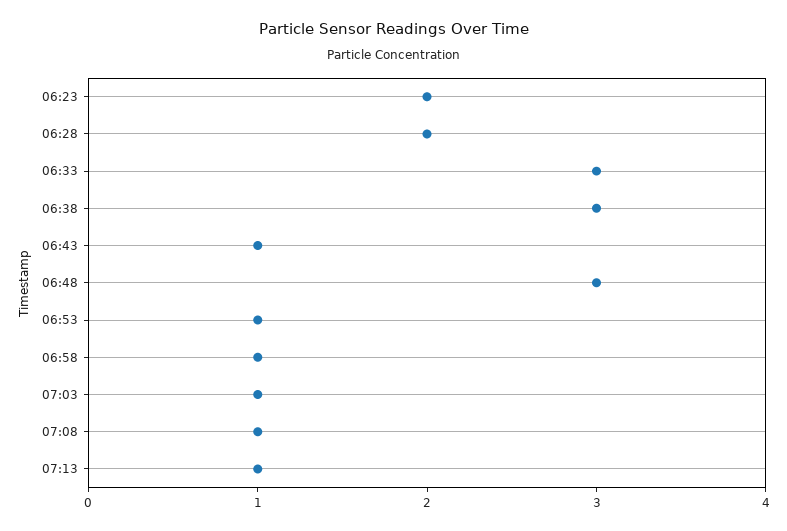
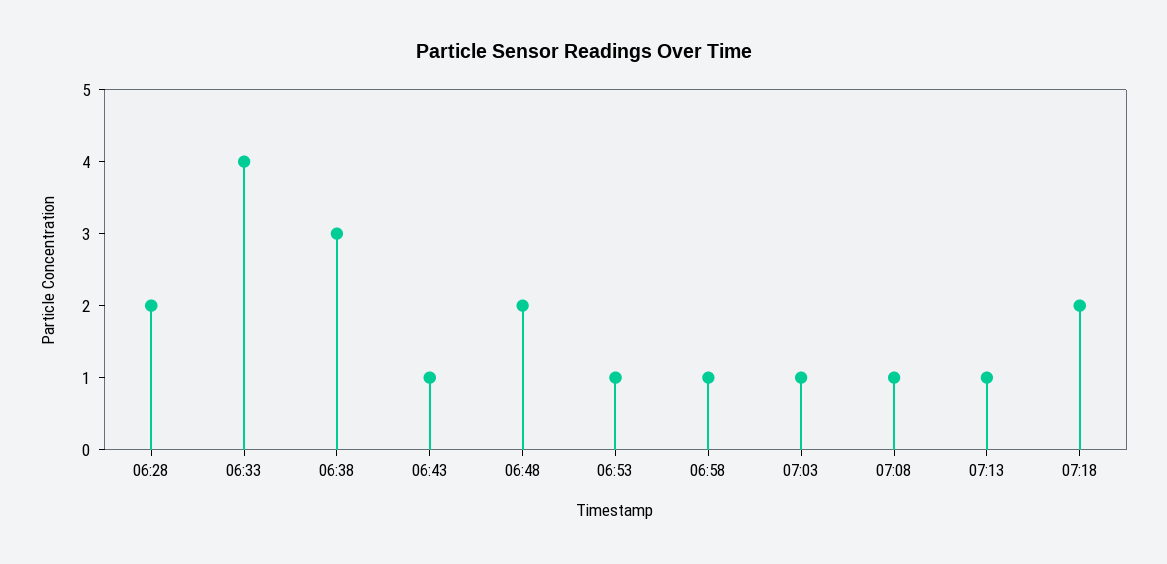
06:23: 2 -> none
06:33: 3 -> 4
06:48: 3 -> 2
07:18: none -> 2

